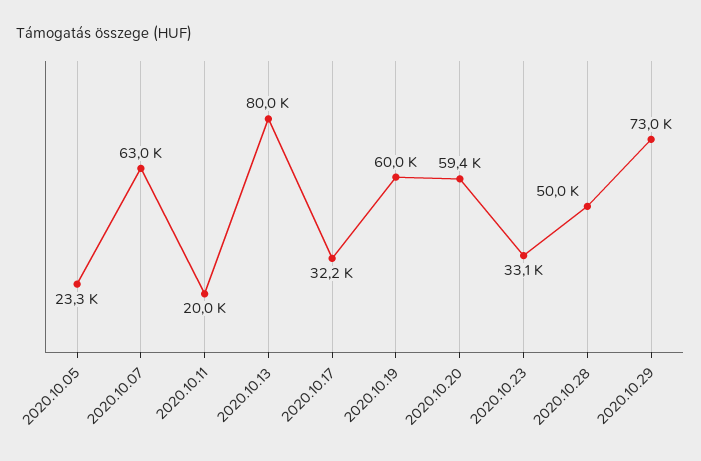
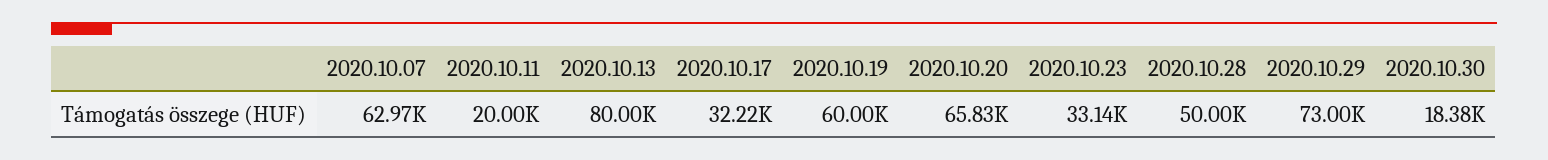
2020.10.05: 23300 -> none
2020.10.20: 59400 -> 65830
2020.10.30: none -> 18380

